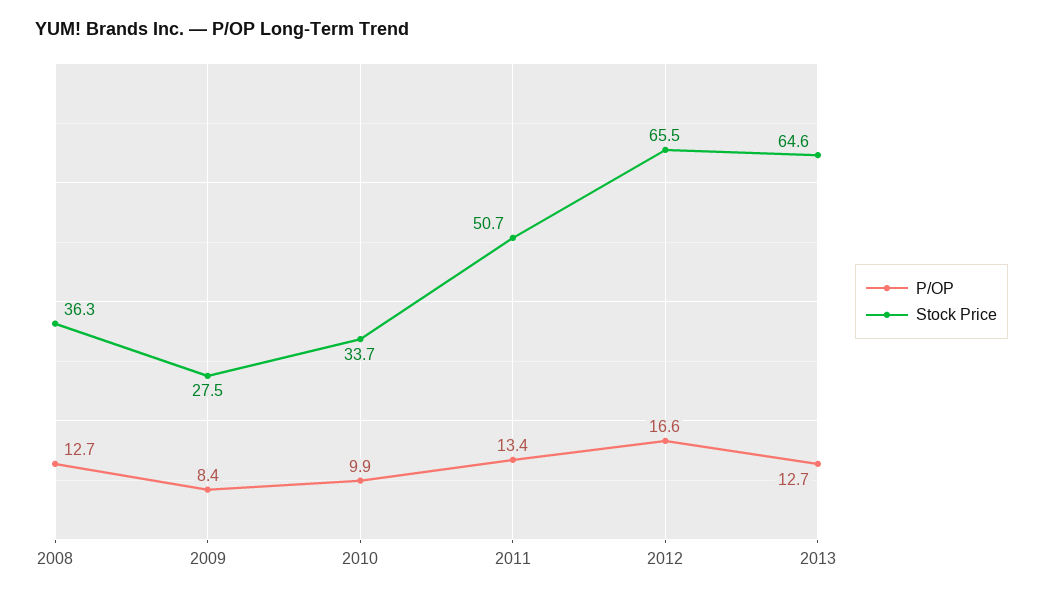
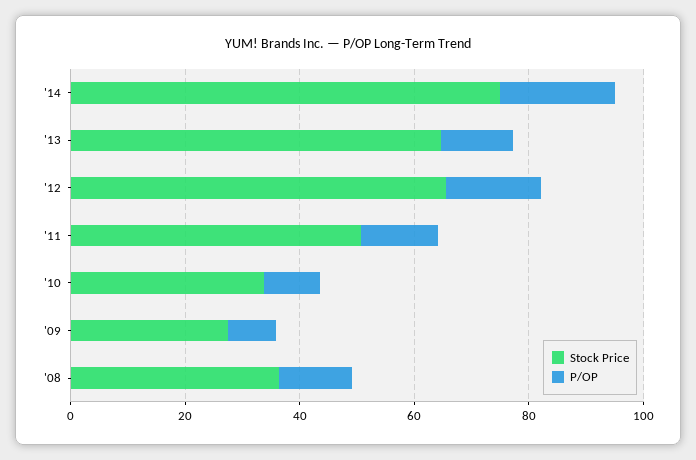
Stock Price, '14: none -> 75
P/OP, '14: none -> 20

